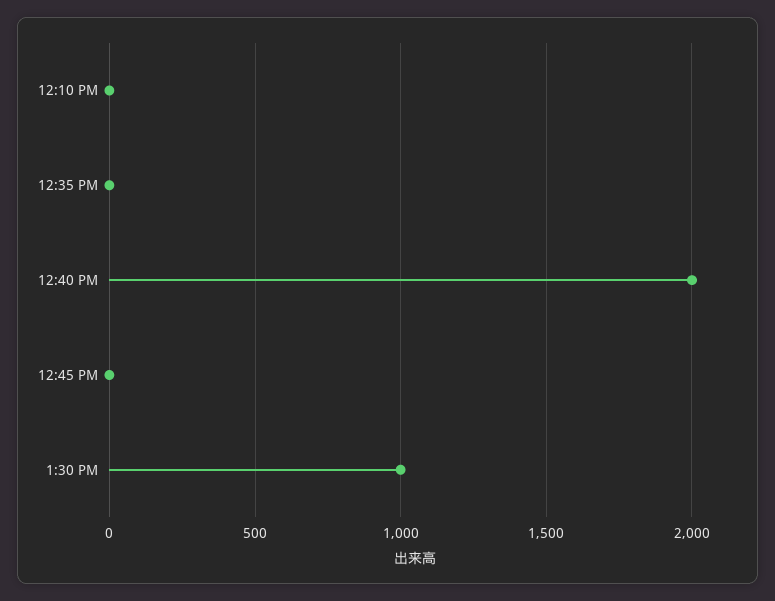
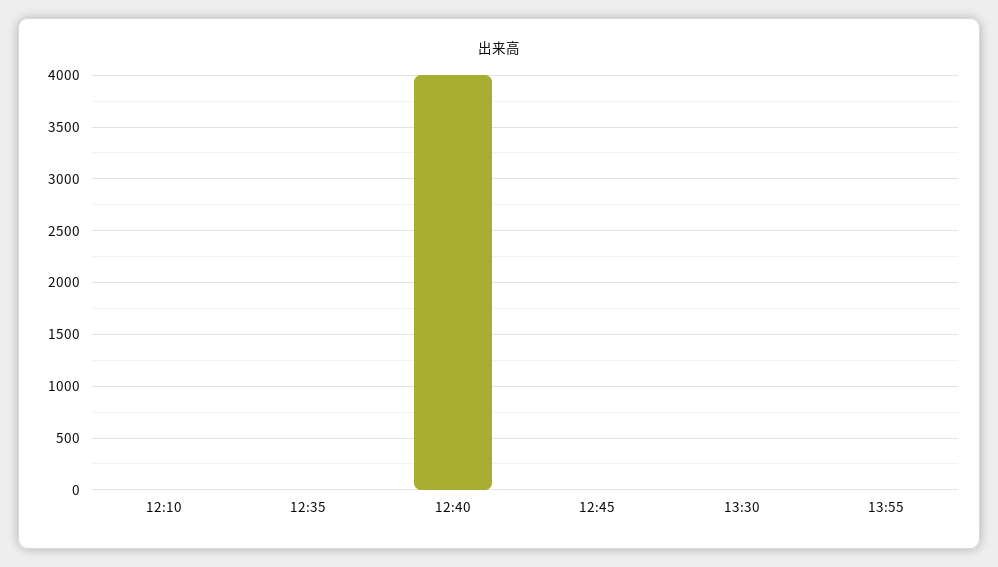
12:40 PM: 2000 -> 4000
1:30 PM: 1000 -> 0
13:55: none -> 0

